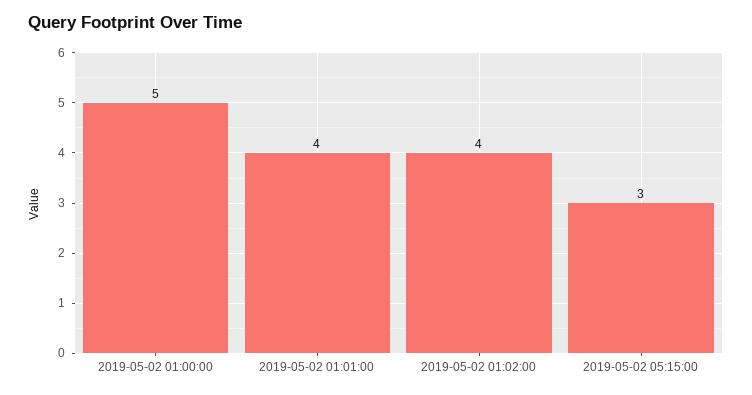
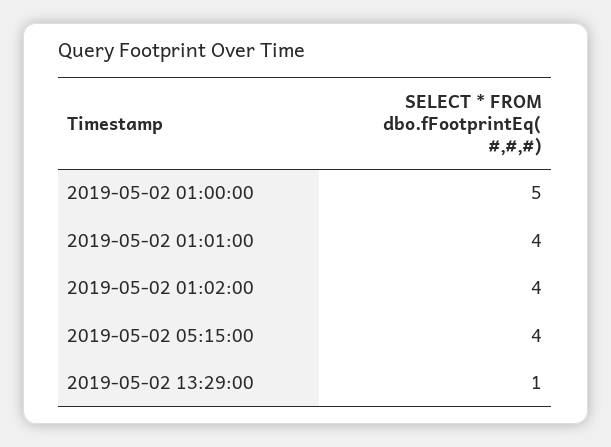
2019-05-02 05:15:00: 3 -> 4
2019-05-02 13:29:00: none -> 1

